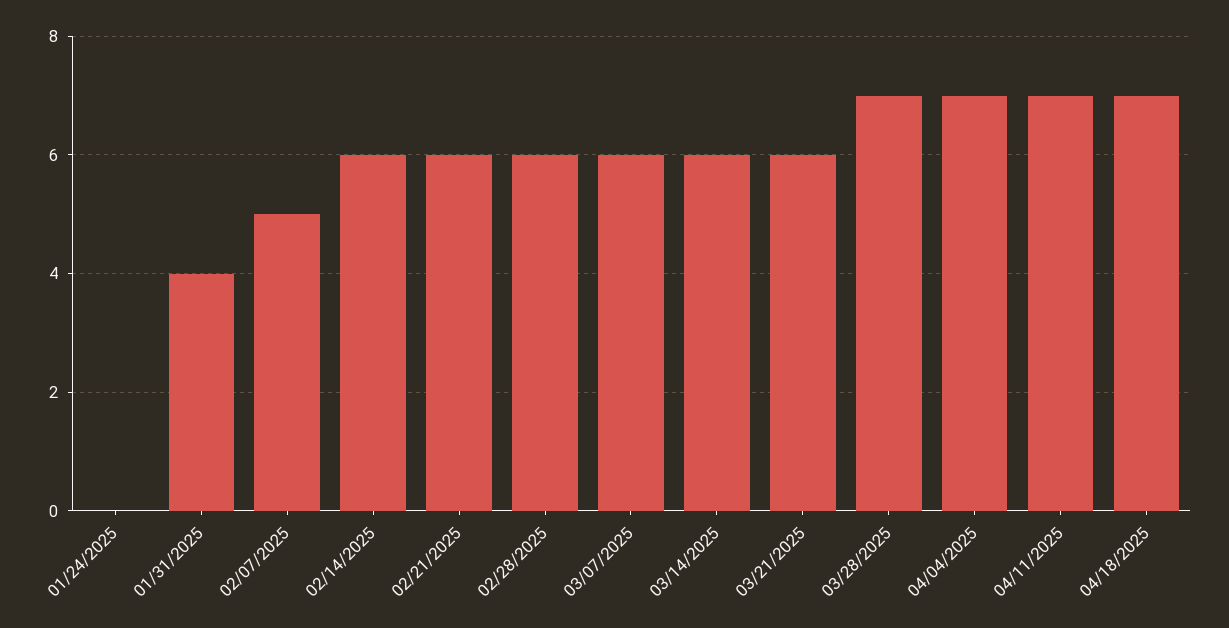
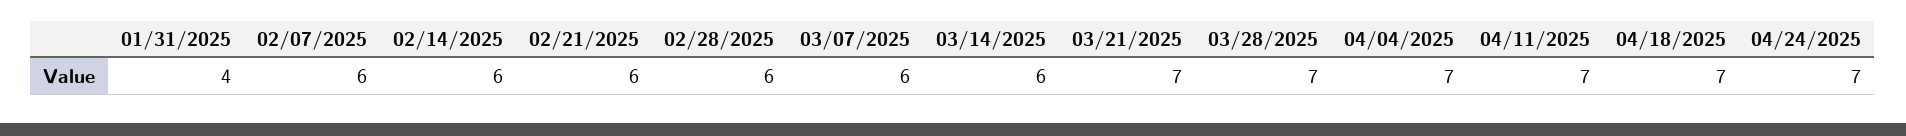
01/24/2025: 0 -> none
02/07/2025: 5 -> 6
03/21/2025: 6 -> 7
04/24/2025: none -> 7

